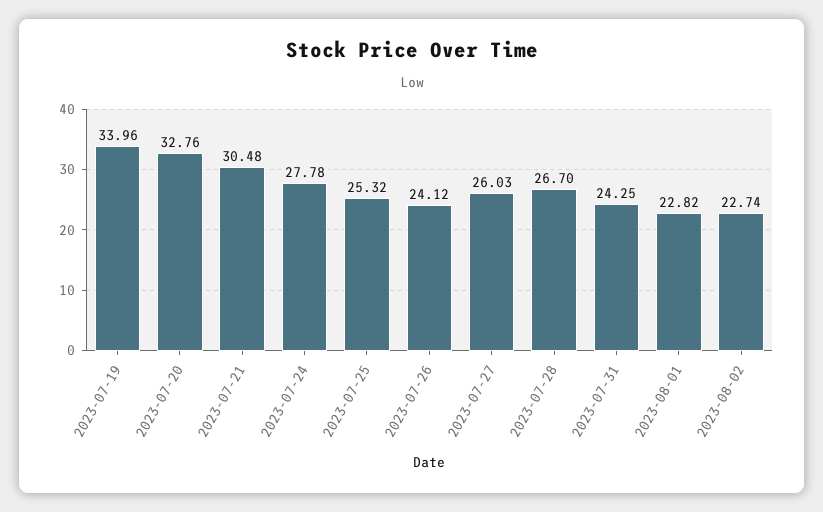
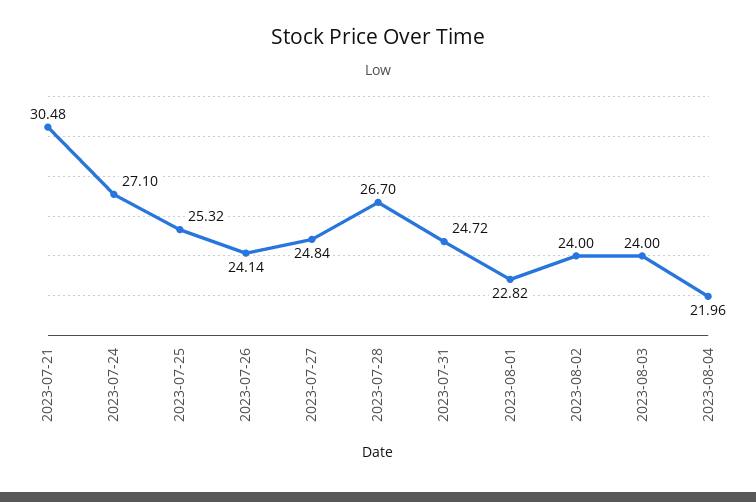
2023-07-19: 33.96 -> none
2023-07-20: 32.76 -> none
2023-07-24: 27.78 -> 27.1
2023-07-26: 24.12 -> 24.14
2023-07-27: 26.03 -> 24.84
2023-07-31: 24.25 -> 24.72
2023-08-02: 22.74 -> 24
2023-08-03: none -> 24
2023-08-04: none -> 21.96

